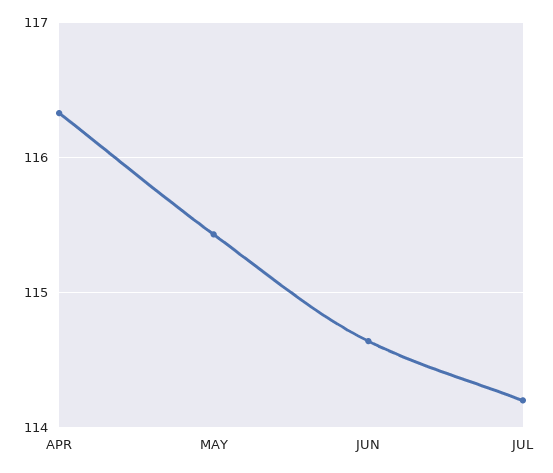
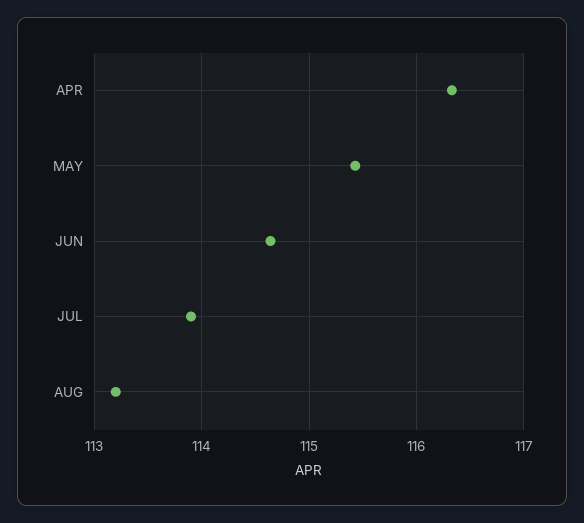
JUL: 114.2 -> 113.9
AUG: none -> 113.2

